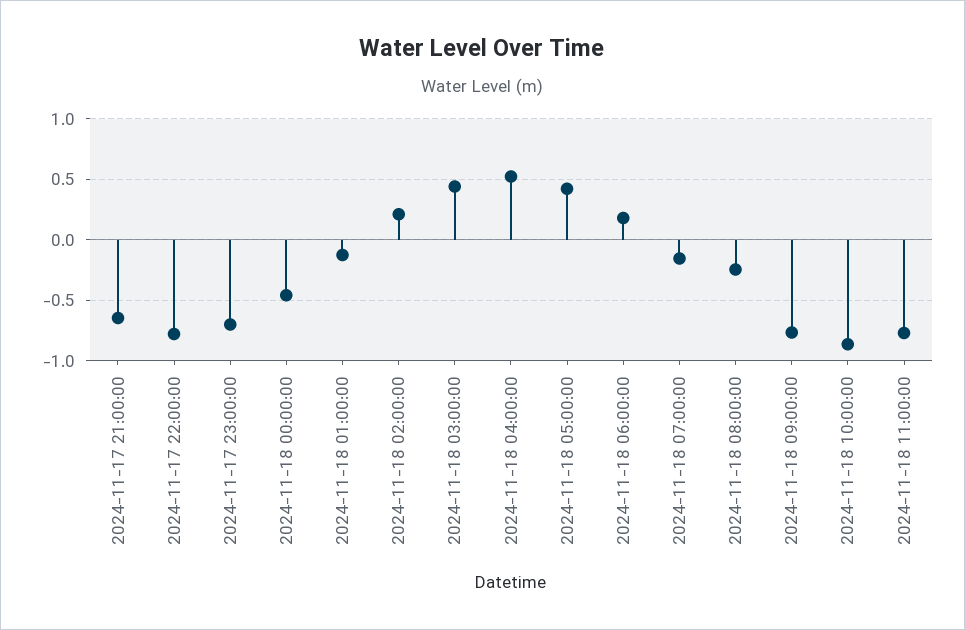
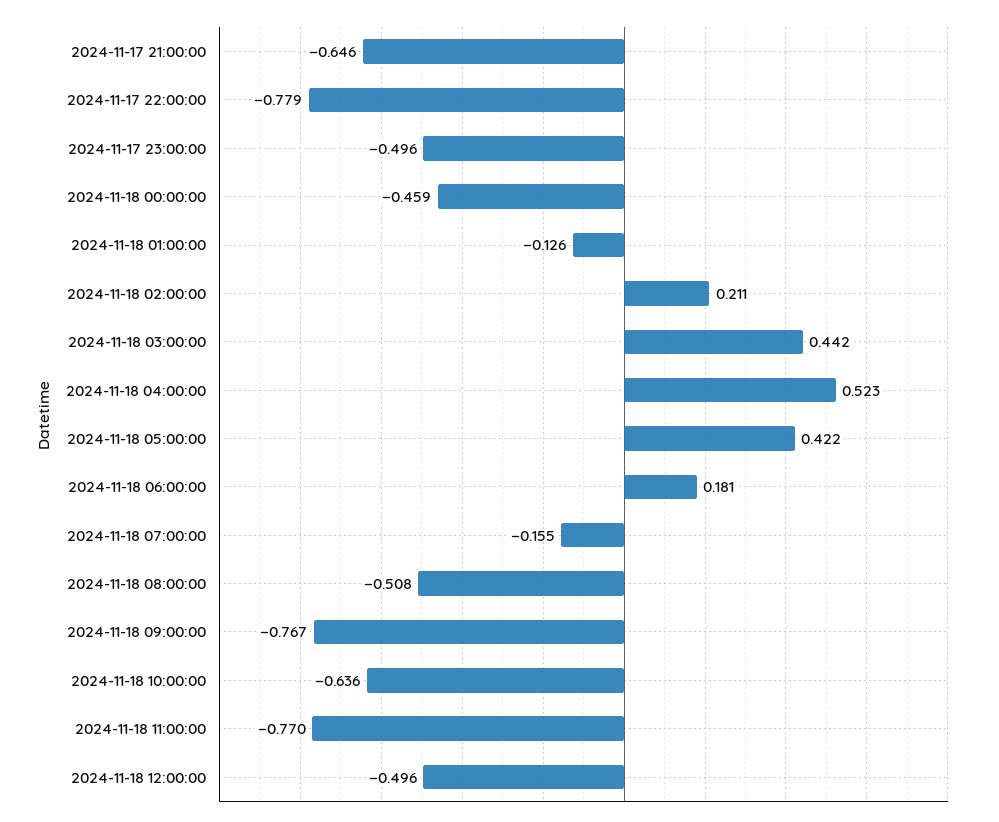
2024-11-17 23:00:00: -0.7 -> -0.496
2024-11-18 08:00:00: -0.25 -> -0.508
2024-11-18 10:00:00: -0.85 -> -0.636
2024-11-18 12:00:00: none -> -0.496

